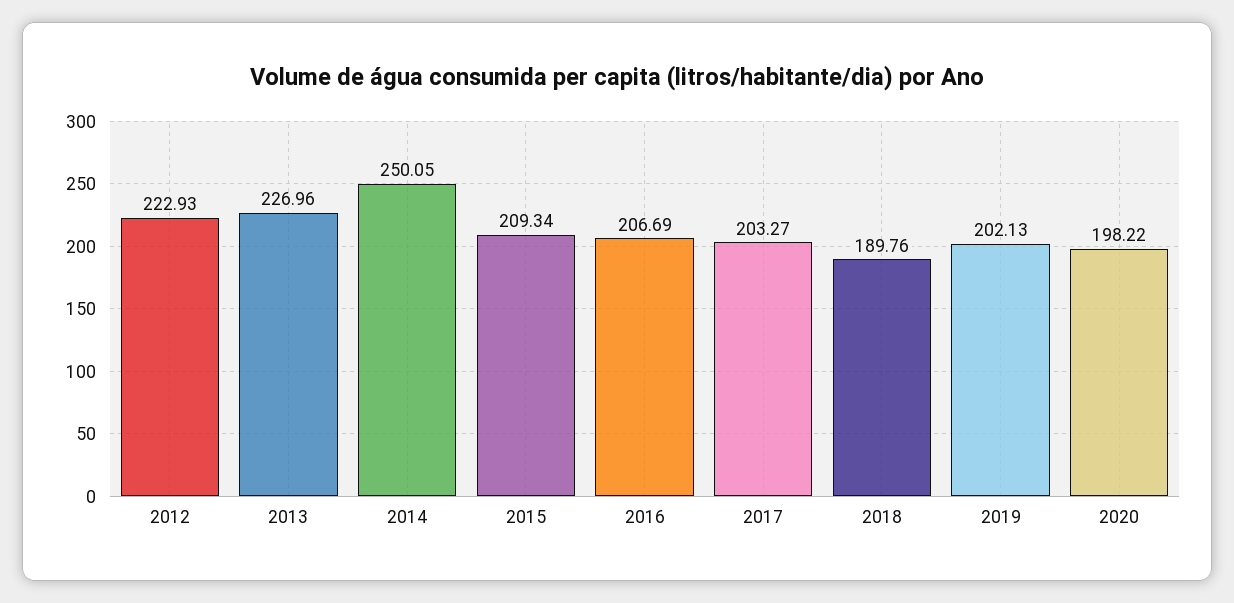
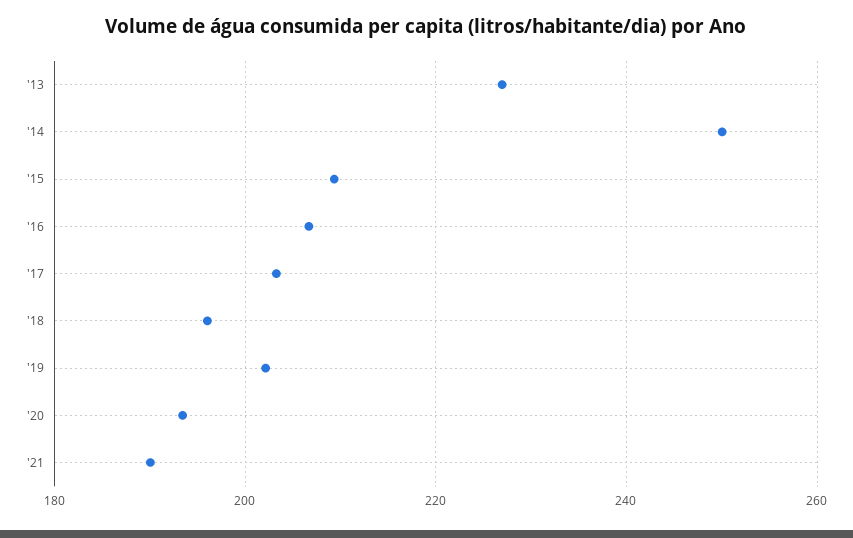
2012: 222.93 -> none
2018: 189.76 -> 196
2020: 198.22 -> 194
'21: none -> 190

